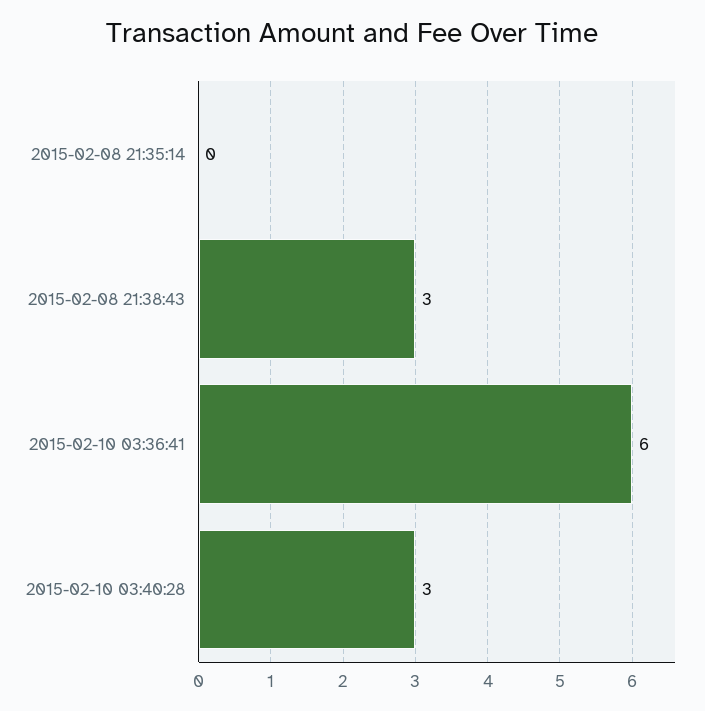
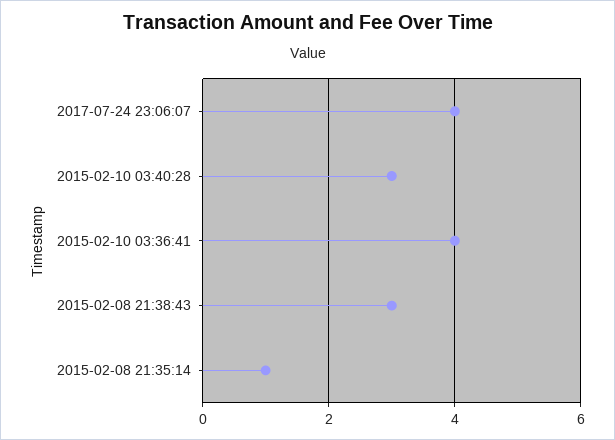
2015-02-08 21:35:14: 0 -> 1
2015-02-10 03:36:41: 6 -> 4
2017-07-24 23:06:07: none -> 4

